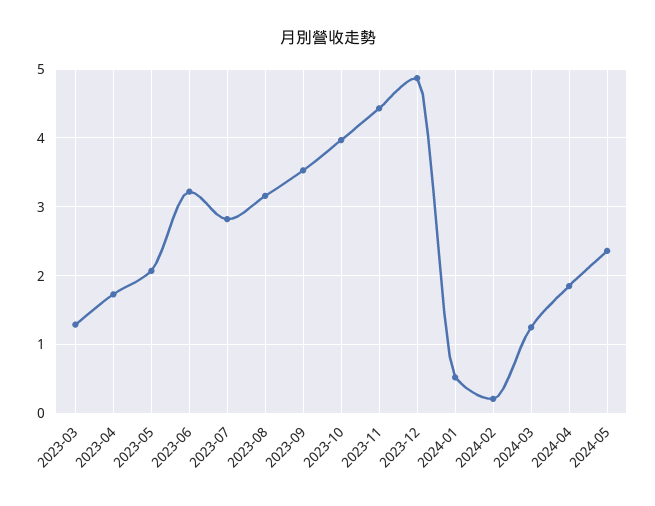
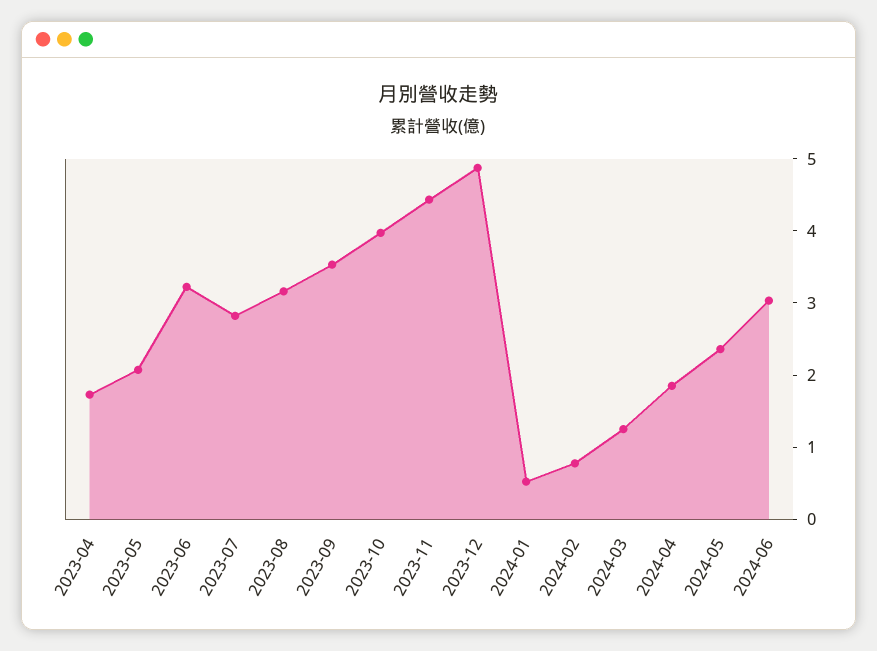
2023-03: 1.3 -> none
2024-02: 0.2 -> 0.8
2024-06: none -> 3

